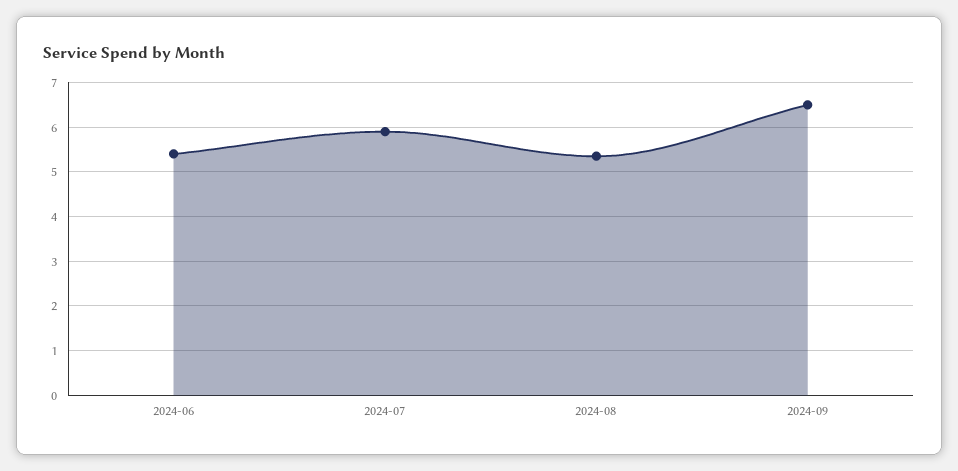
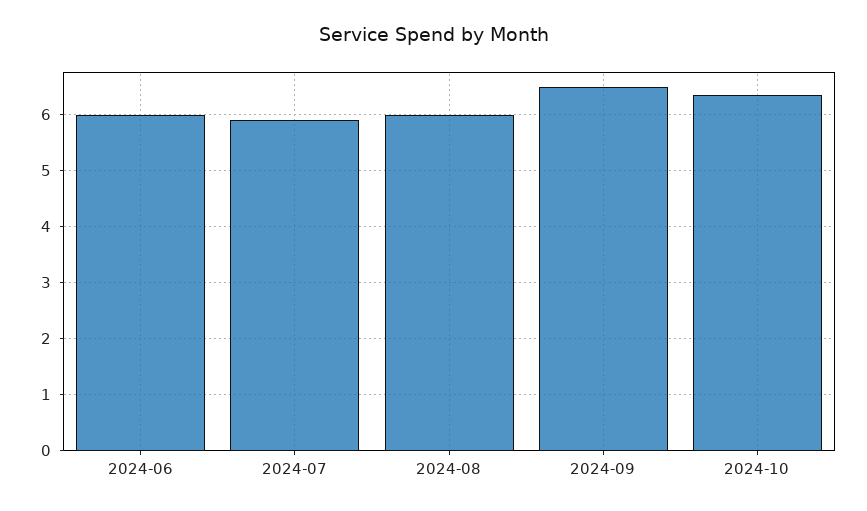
2024-06: 5.4 -> 6
2024-08: 5.4 -> 6
2024-10: none -> 6.4

